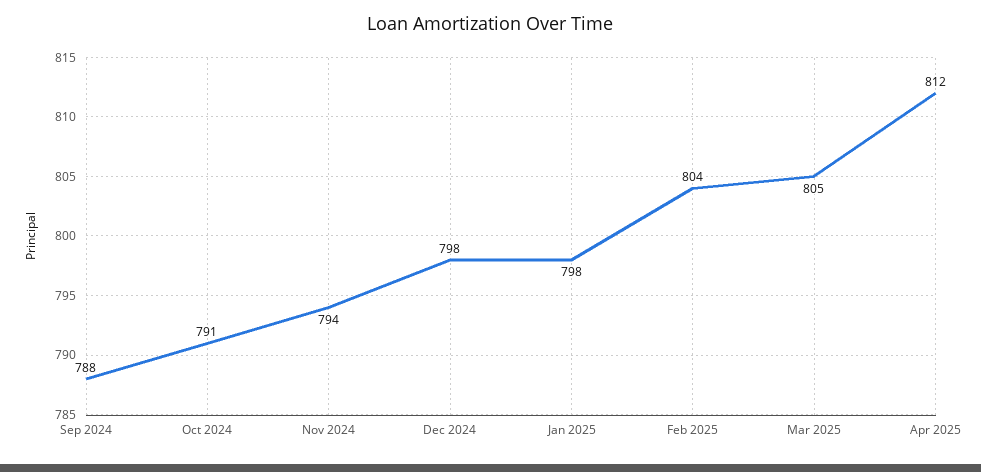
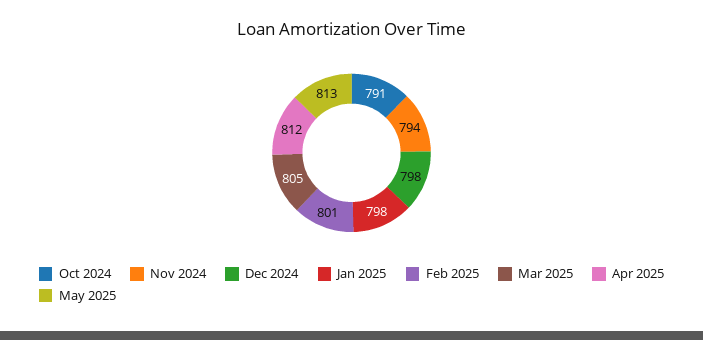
Sep 2024: 788 -> none
Feb 2025: 804 -> 801
May 2025: none -> 813

